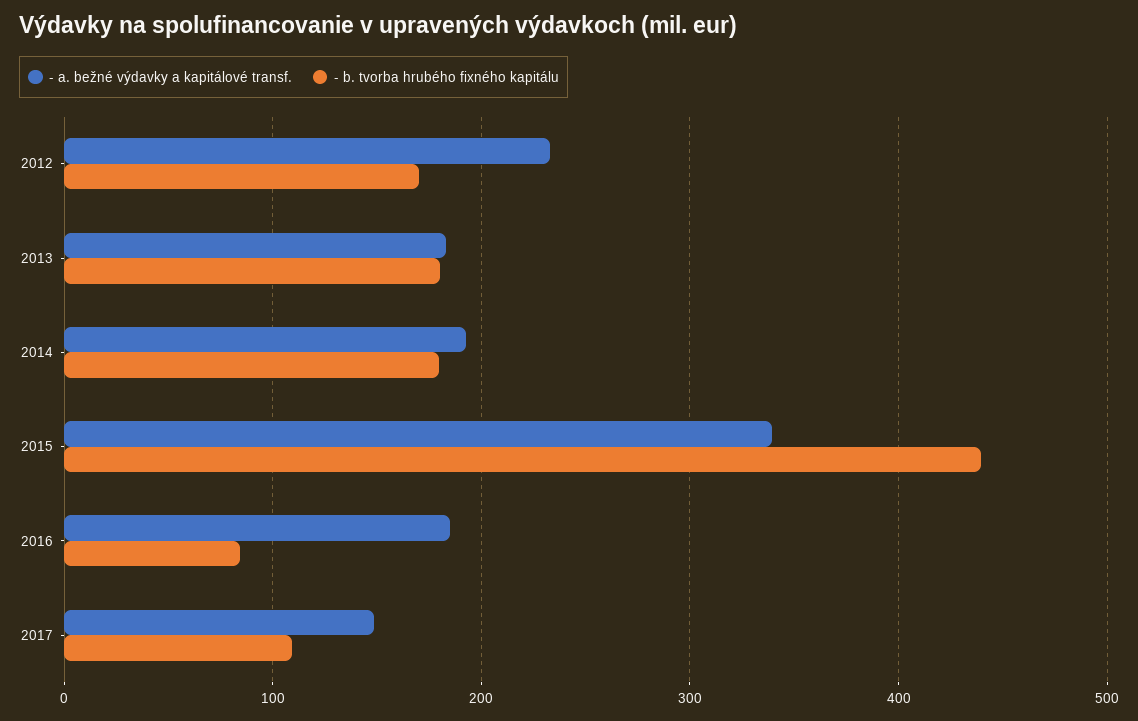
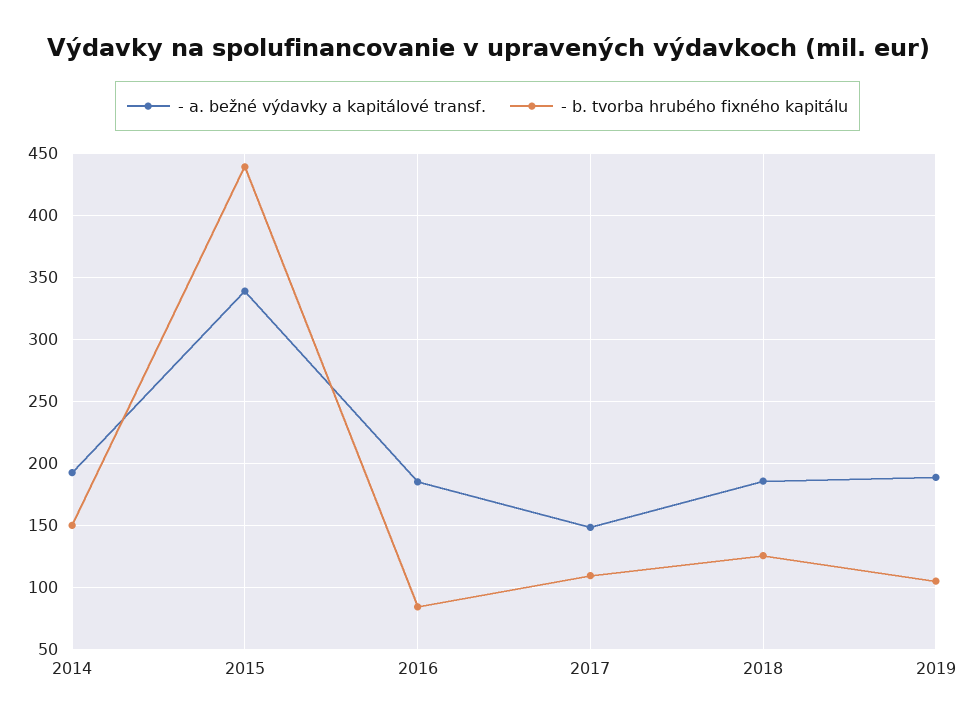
- a. bežné výdavky a kapitálové transf., 2012: 230 -> none
- b. tvorba hrubého fixného kapitálu, 2012: 170 -> none
- a. bežné výdavky a kapitálové transf., 2013: 180 -> none
- b. tvorba hrubého fixného kapitálu, 2013: 180 -> none
- b. tvorba hrubého fixného kapitálu, 2014: 180 -> 150
- a. bežné výdavky a kapitálové transf., 2018: none -> 185
- b. tvorba hrubého fixného kapitálu, 2018: none -> 125
- a. bežné výdavky a kapitálové transf., 2019: none -> 190
- b. tvorba hrubého fixného kapitálu, 2019: none -> 105

